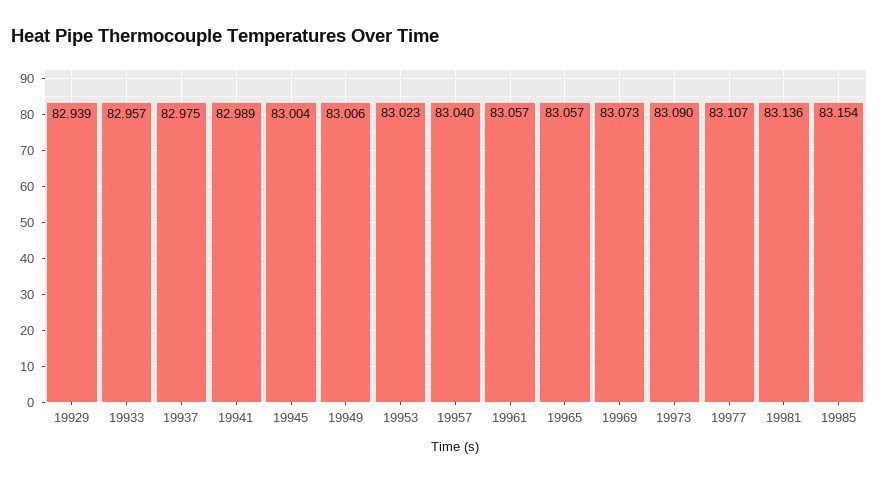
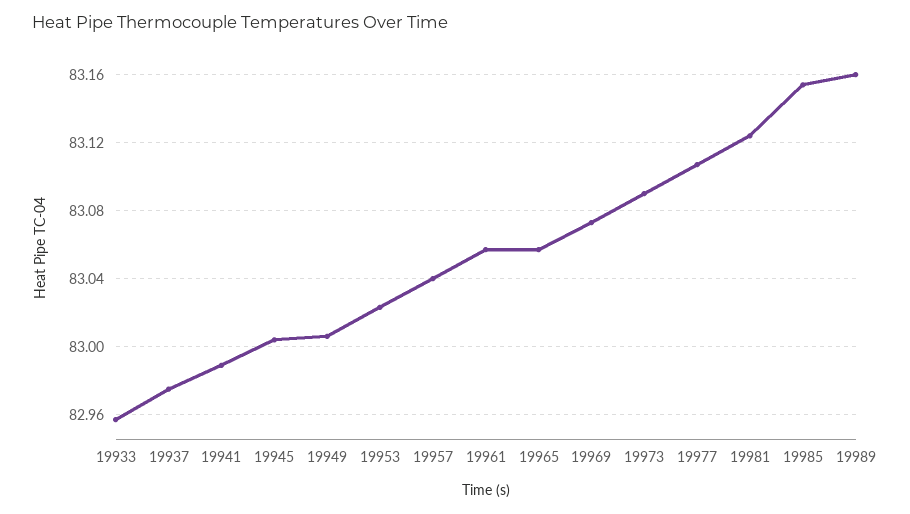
19929: 82.939 -> none
19981: 83.136 -> 83.125
19989: none -> 83.16

